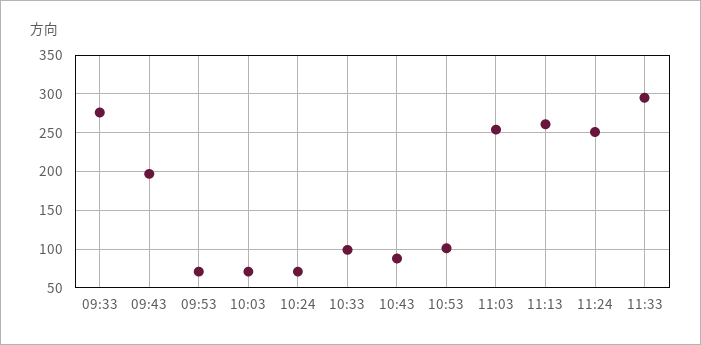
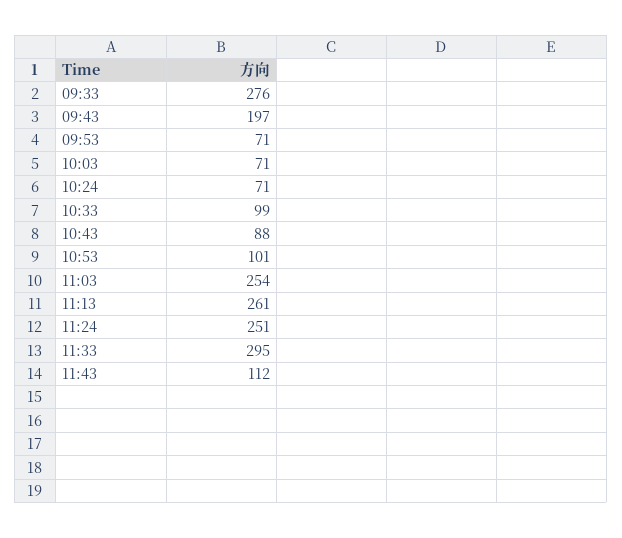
11:43: none -> 112

